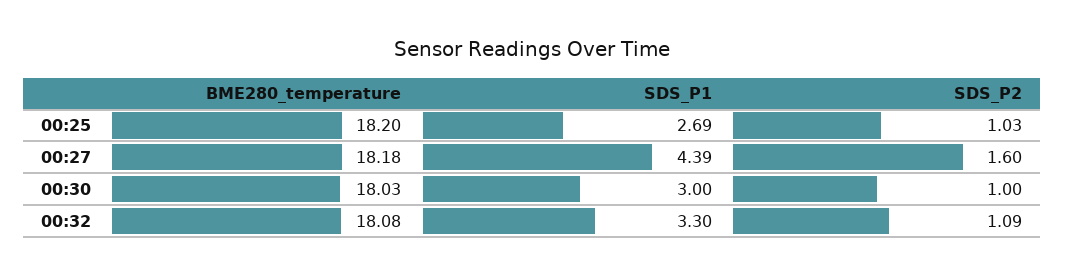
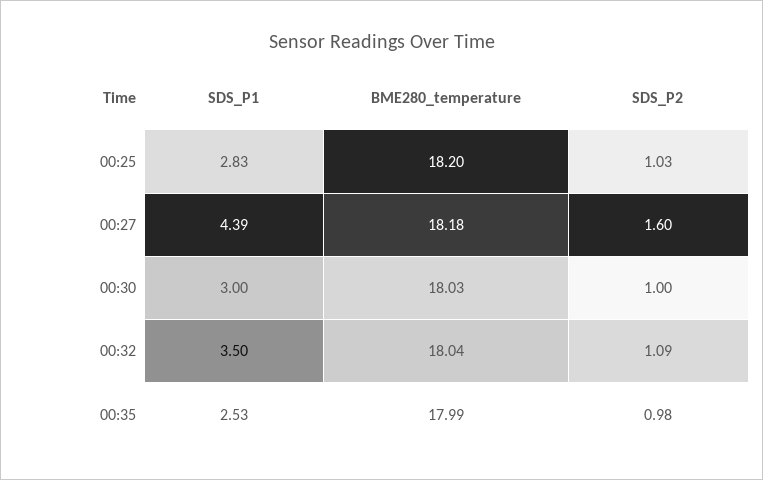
SDS_P1, 00:25: 2.69 -> 2.83
BME280_temperature, 00:32: 18.08 -> 18.04
SDS_P1, 00:32: 3.3 -> 3.5
SDS_P1, 00:35: none -> 2.53
BME280_temperature, 00:35: none -> 17.99
SDS_P2, 00:35: none -> 0.98

